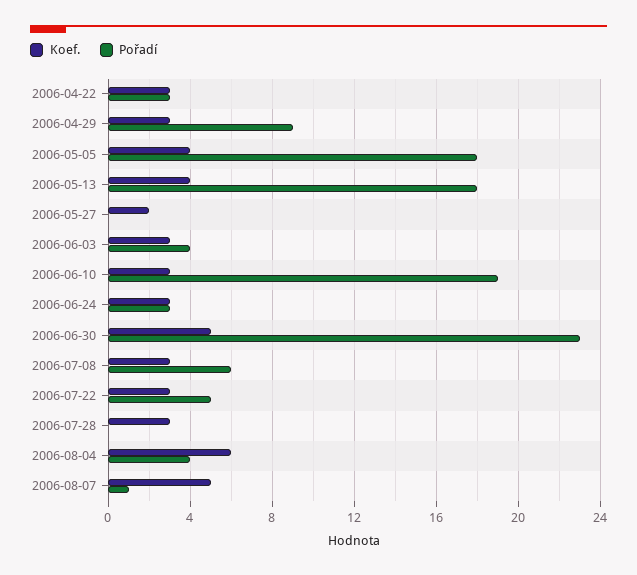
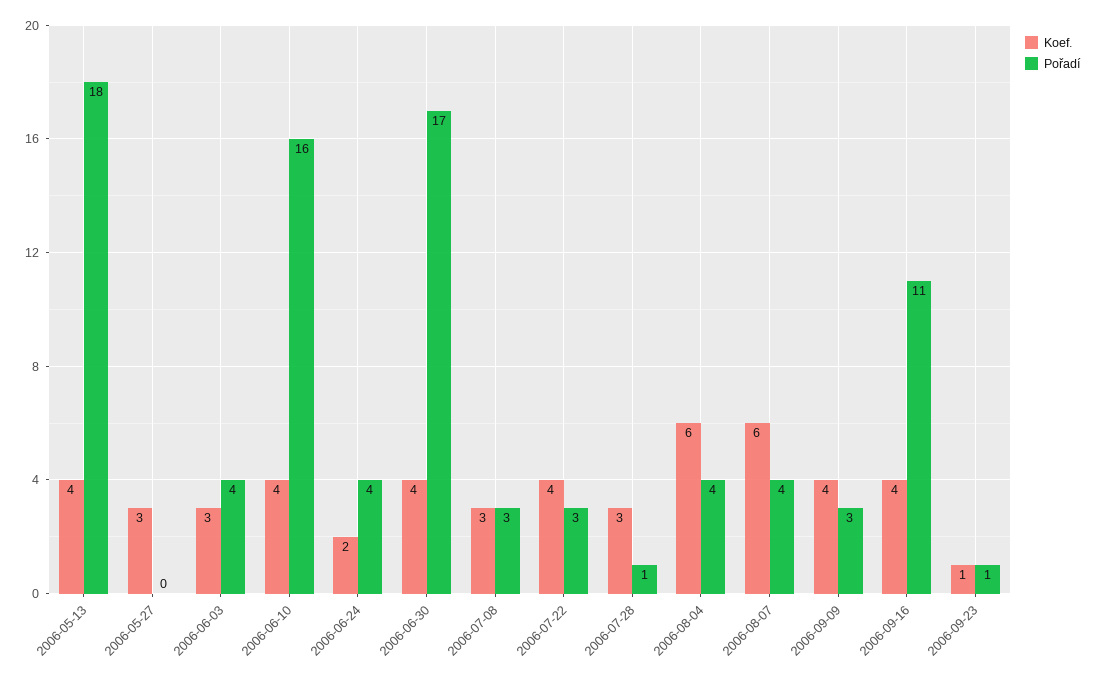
Koef., 2006-04-22: 3 -> none
Pořadí, 2006-04-22: 3 -> none
Koef., 2006-04-29: 3 -> none
Pořadí, 2006-04-29: 9 -> none
Koef., 2006-05-05: 4 -> none
Pořadí, 2006-05-05: 18 -> none
Koef., 2006-05-27: 2 -> 3
Koef., 2006-06-10: 3 -> 4
Pořadí, 2006-06-10: 19 -> 16
Koef., 2006-06-24: 3 -> 2
Pořadí, 2006-06-24: 3 -> 4
Koef., 2006-06-30: 5 -> 4
Pořadí, 2006-06-30: 23 -> 17
Pořadí, 2006-07-08: 6 -> 3
Koef., 2006-07-22: 3 -> 4
Pořadí, 2006-07-22: 5 -> 3
Pořadí, 2006-07-28: 0 -> 1
Koef., 2006-08-07: 5 -> 6
Pořadí, 2006-08-07: 1 -> 4
Koef., 2006-09-09: none -> 4
Pořadí, 2006-09-09: none -> 3
Koef., 2006-09-16: none -> 4
Pořadí, 2006-09-16: none -> 11
Koef., 2006-09-23: none -> 1
Pořadí, 2006-09-23: none -> 1

